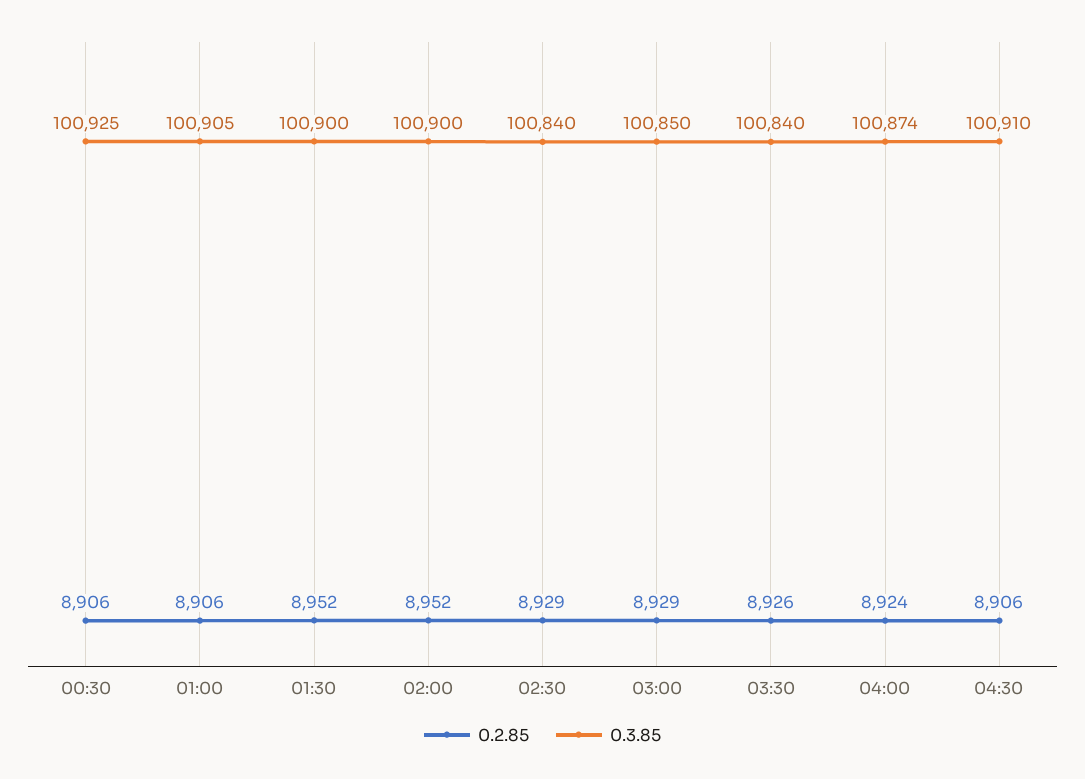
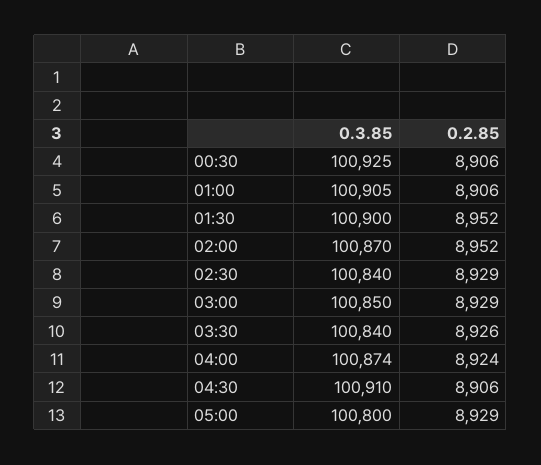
0.3.85, 02:00: 100900 -> 100870
0.3.85, 05:00: none -> 100800
0.2.85, 05:00: none -> 8929

